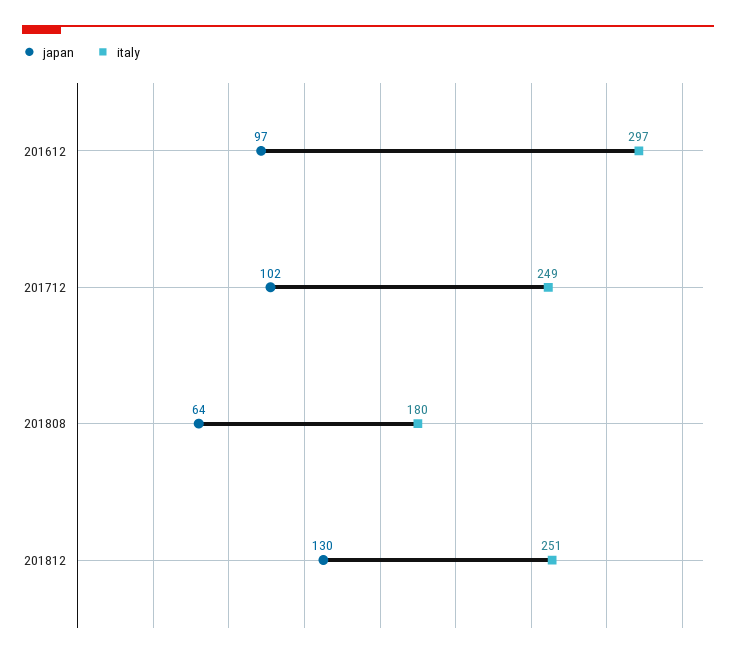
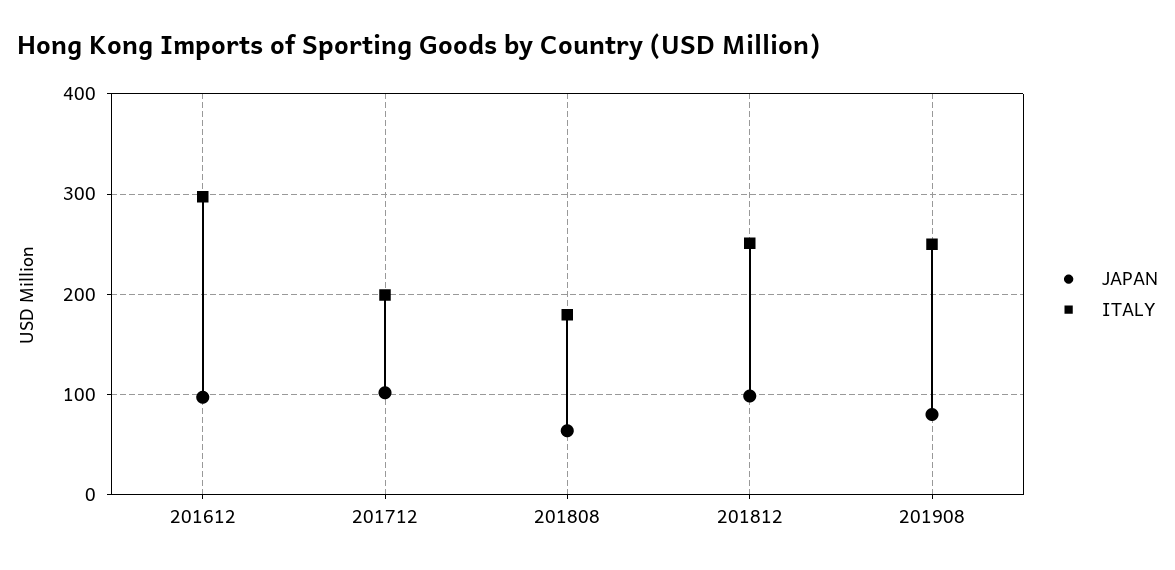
italy, 201712: 249 -> 200
japan, 201812: 130 -> 100
japan, 201908: none -> 80
italy, 201908: none -> 250

